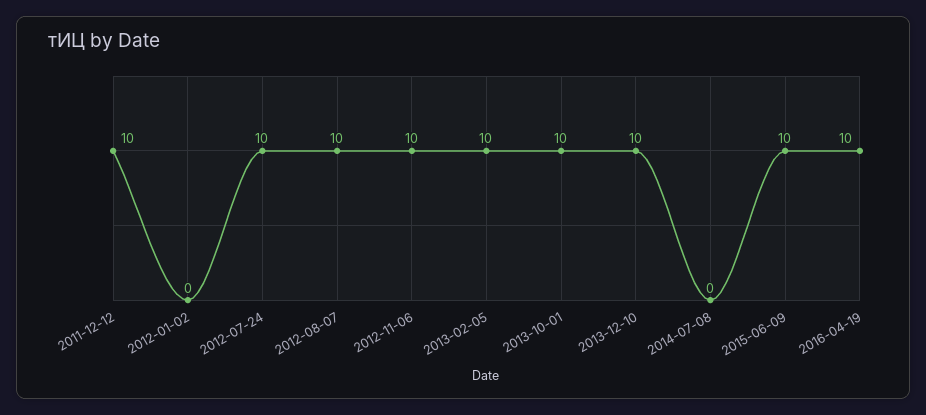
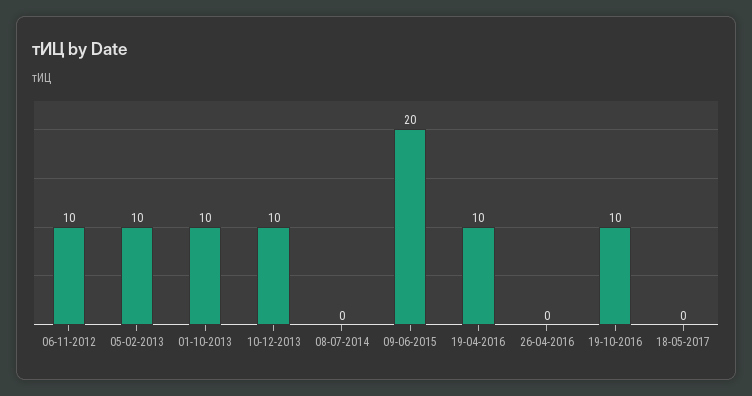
2011-12-12: 10 -> none
2012-01-02: 0 -> none
2012-07-24: 10 -> none
2012-08-07: 10 -> none
2015-06-09: 10 -> 20
26-04-2016: none -> 0
19-10-2016: none -> 10
18-05-2017: none -> 0

